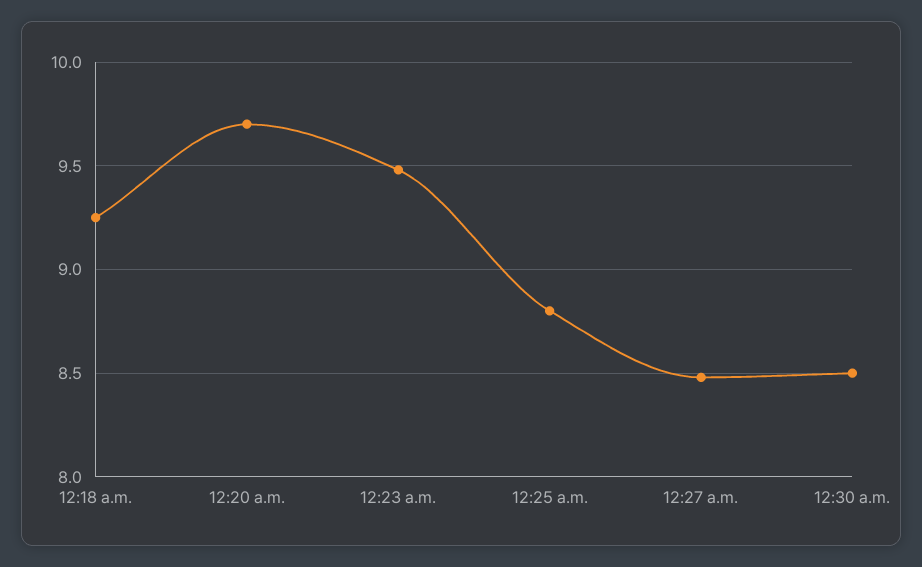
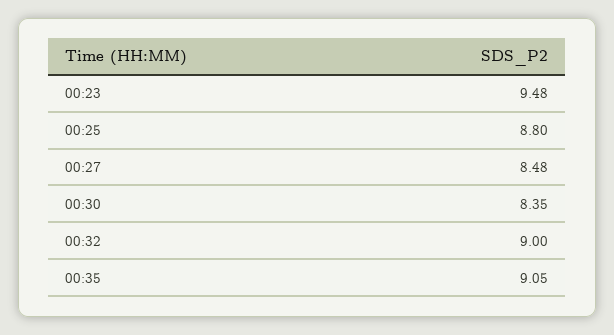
12:18 a.m.: 9.25 -> none
12:20 a.m.: 9.7 -> none
12:30 a.m.: 8.5 -> 8.35
00:32: none -> 9
00:35: none -> 9.05

